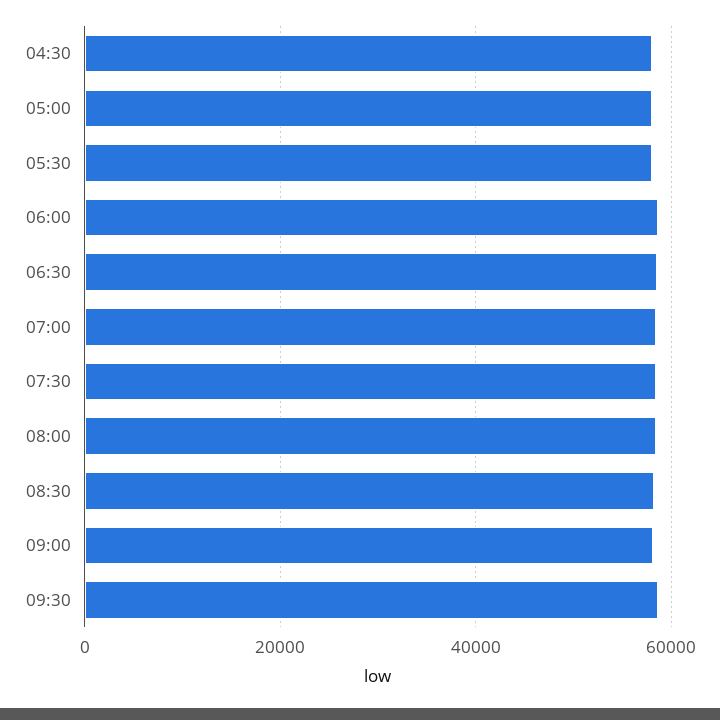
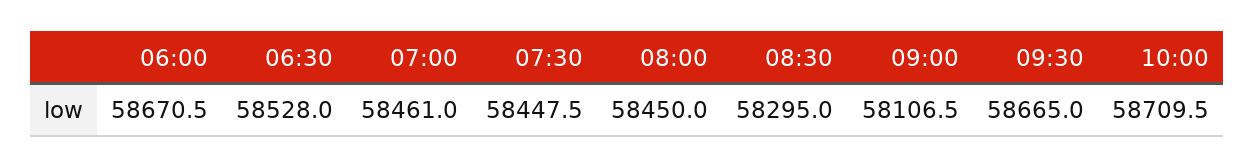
04:30: 58000 -> none
05:00: 58000 -> none
05:30: 58000 -> none
10:00: none -> 58709.5

